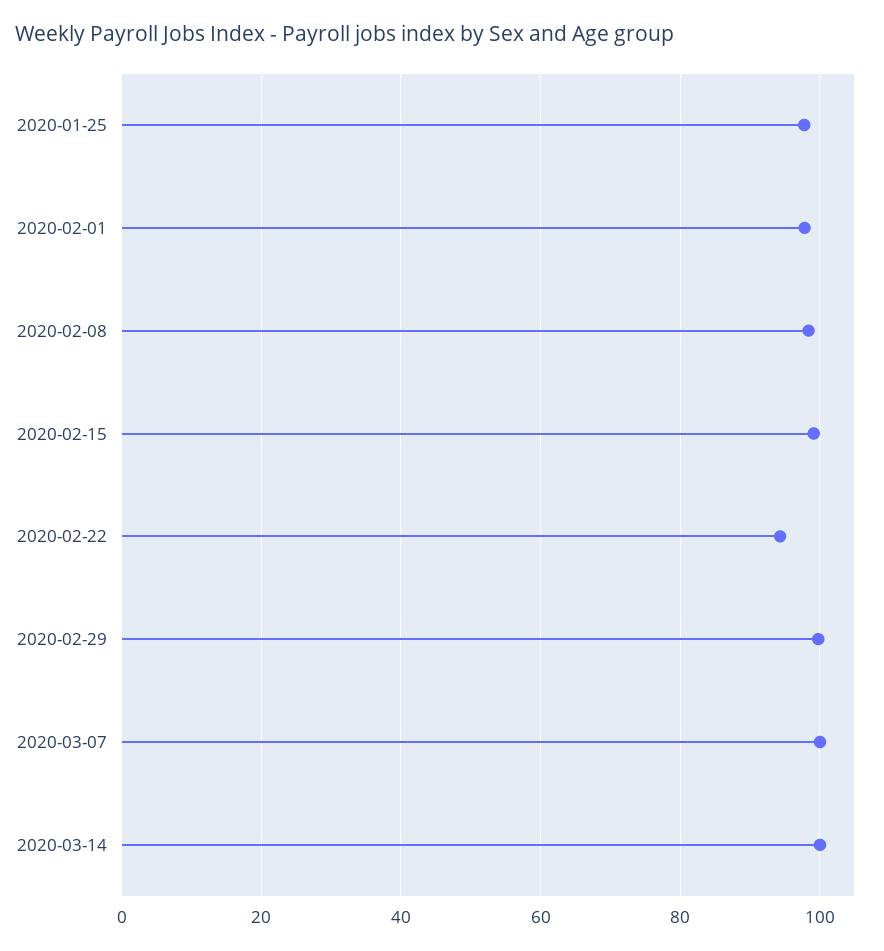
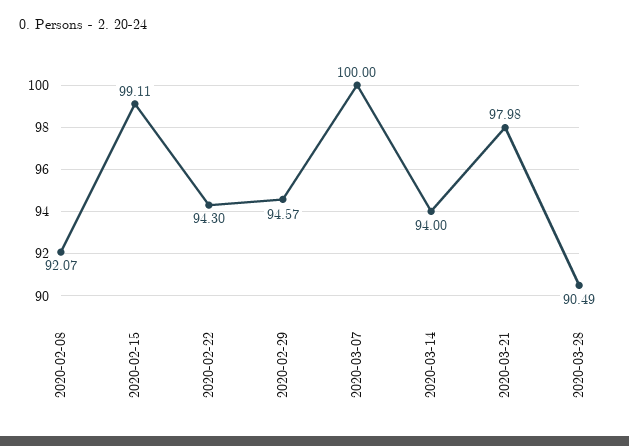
2020-01-25: 98 -> none
2020-02-01: 98 -> none
2020-02-08: 98 -> 92.07
2020-02-29: 100 -> 94.57
2020-03-14: 100 -> 94
2020-03-21: none -> 97.98
2020-03-28: none -> 90.49

